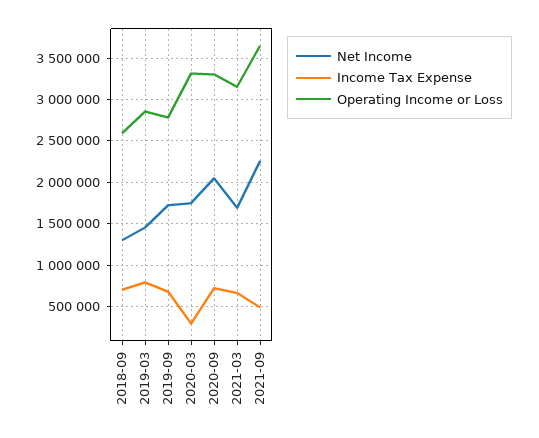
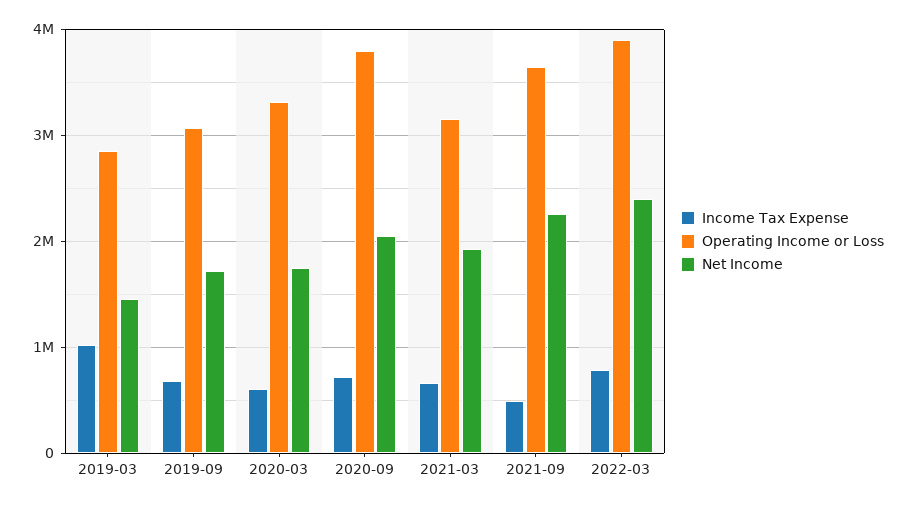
Net Income, 2018-09: 1300000 -> none
Income Tax Expense, 2018-09: 700000 -> none
Operating Income or Loss, 2018-09: 2600000 -> none
Income Tax Expense, 2019-03: 800000 -> 1000000
Operating Income or Loss, 2019-09: 2800000 -> 3100000
Income Tax Expense, 2020-03: 300000 -> 600000
Operating Income or Loss, 2020-09: 3300000 -> 3800000
Net Income, 2021-03: 1700000 -> 1900000
Income Tax Expense, 2022-03: none -> 800000
Operating Income or Loss, 2022-03: none -> 3900000
Net Income, 2022-03: none -> 2400000

